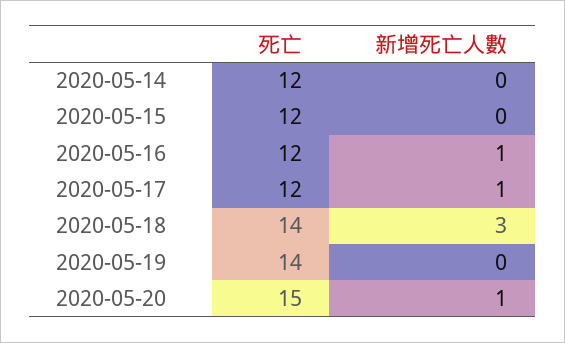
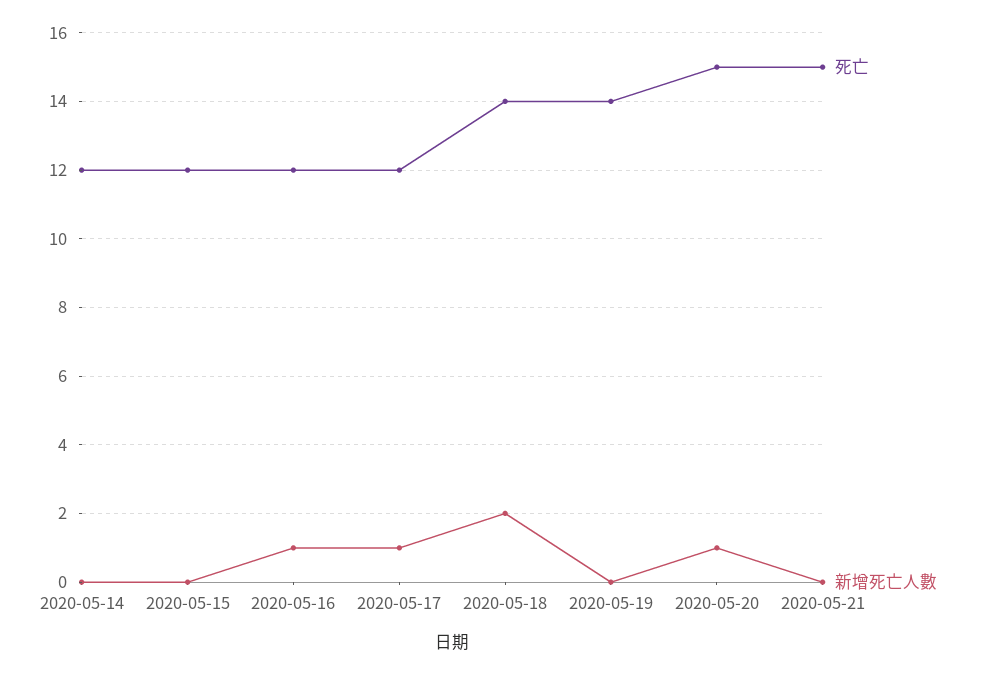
新增死亡人數, 2020-05-18: 3 -> 2
死亡, 2020-05-21: none -> 15
新增死亡人數, 2020-05-21: none -> 0

